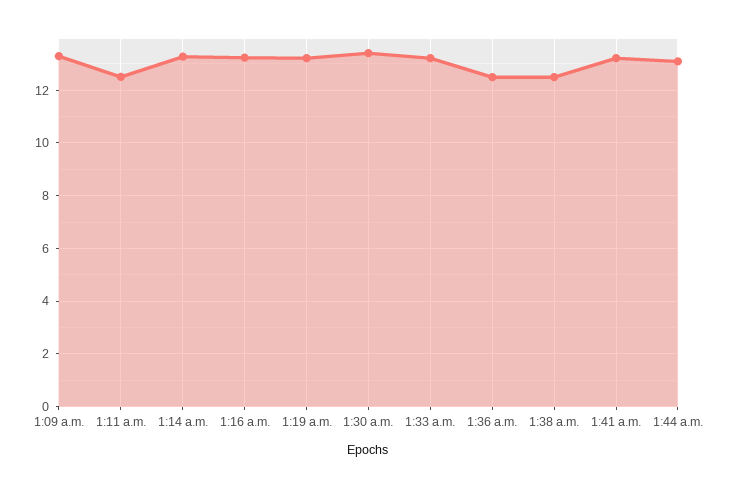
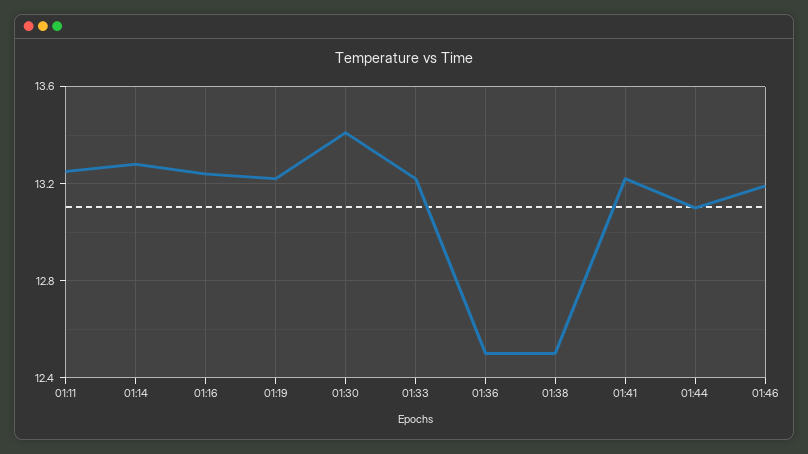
1:09 a.m.: 13.25 -> none
1:11 a.m.: 12.5 -> 13.25
01:46: none -> 13.2

